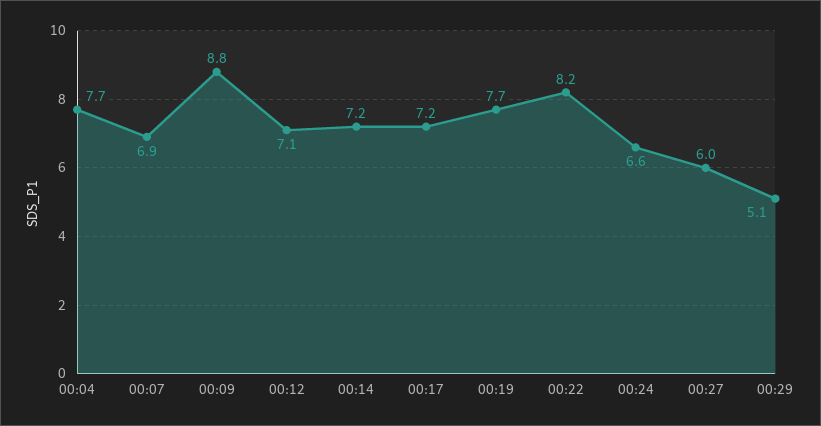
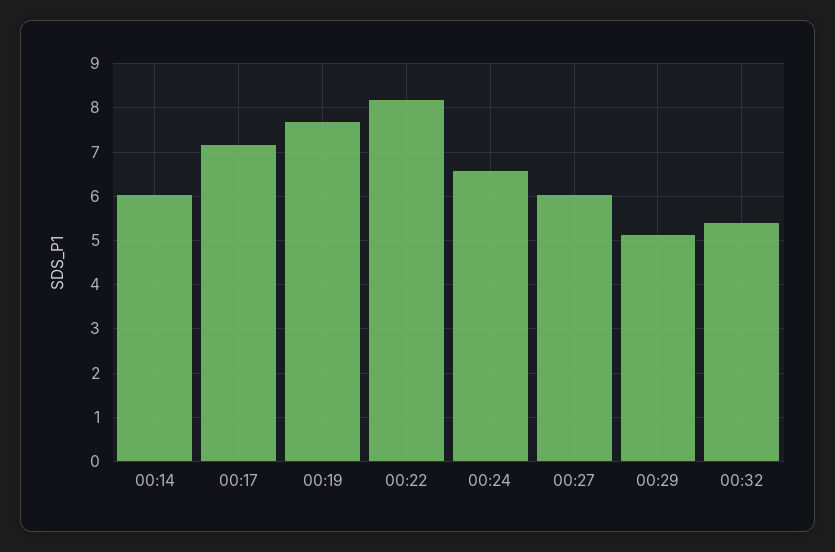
00:04: 7.7 -> none
00:07: 6.9 -> none
00:09: 8.8 -> none
00:12: 7.1 -> none
00:14: 7.2 -> 6
00:32: none -> 5.4

